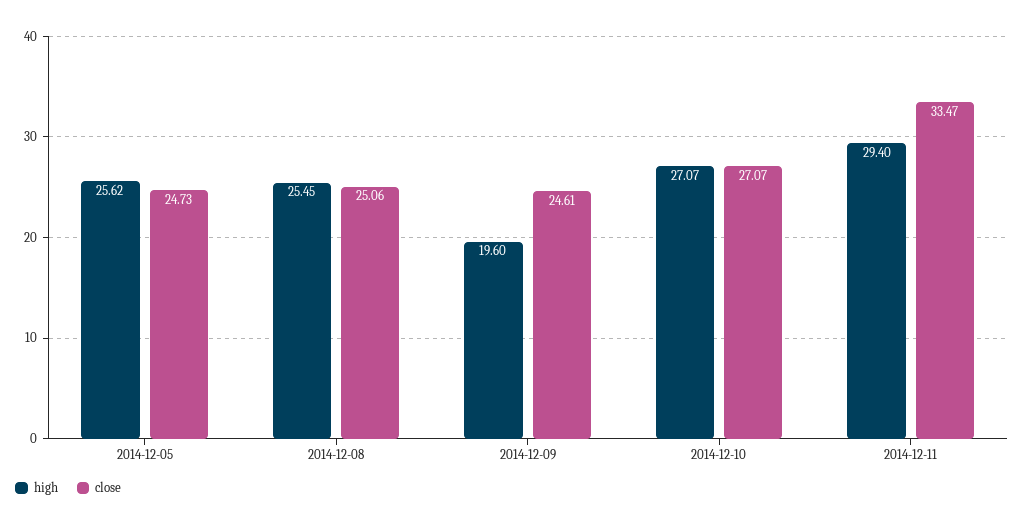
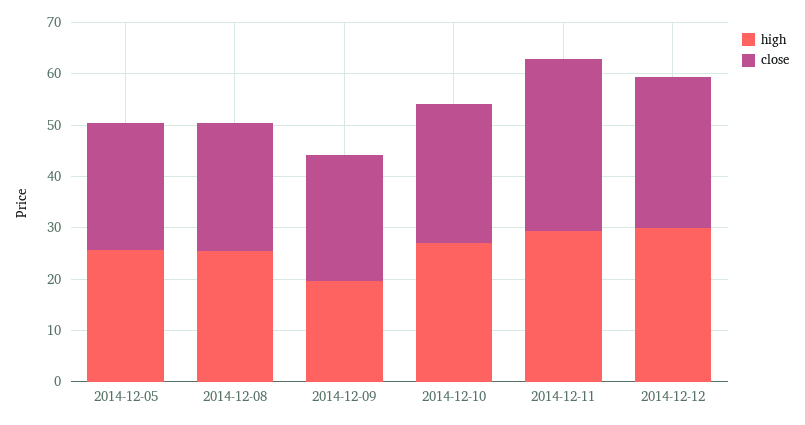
high, 2014-12-12: none -> 30
close, 2014-12-12: none -> 30

